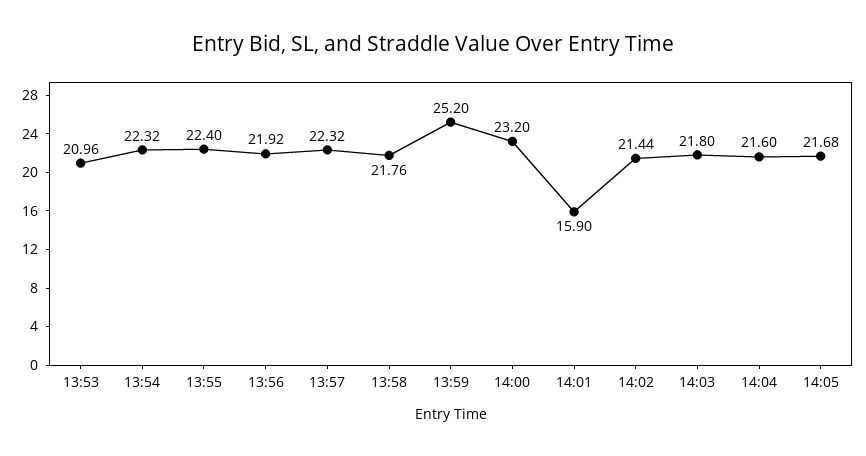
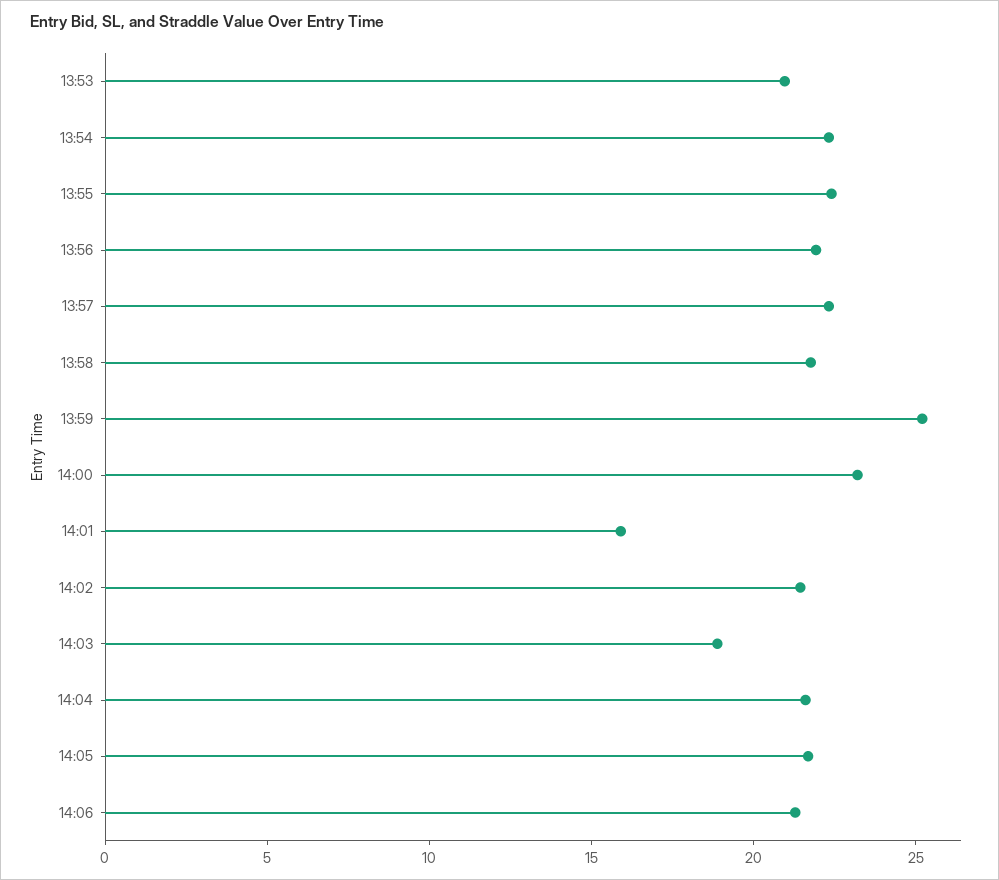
14:03: 21.8 -> 19
14:06: none -> 21

